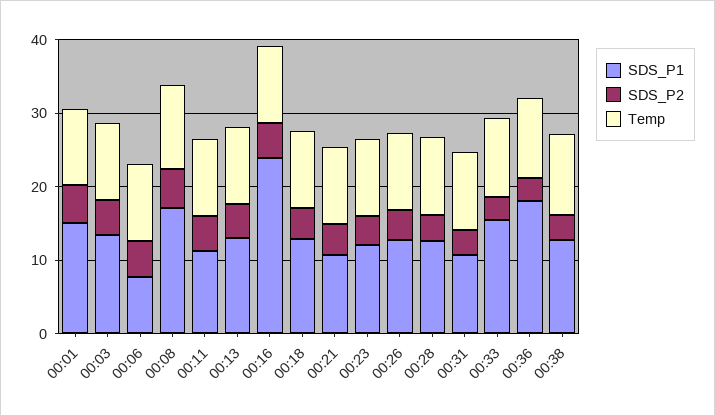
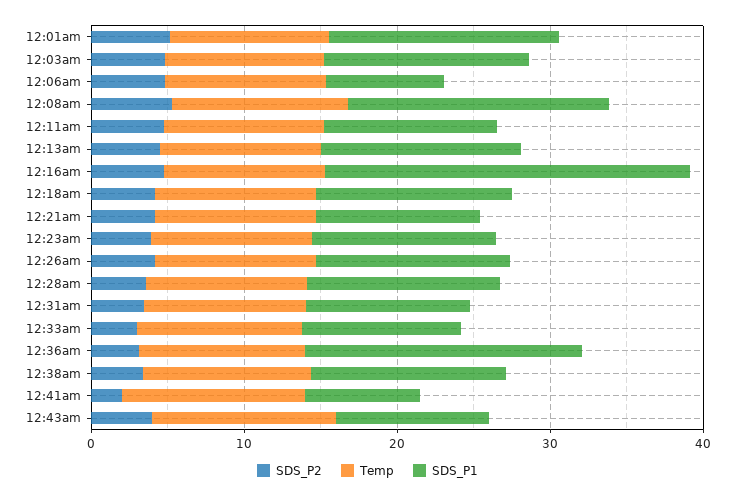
SDS_P1, 00:33: 16 -> 10
SDS_P2, 12:41am: none -> 2
Temp, 12:41am: none -> 12
SDS_P1, 12:41am: none -> 8
SDS_P2, 12:43am: none -> 4
Temp, 12:43am: none -> 12
SDS_P1, 12:43am: none -> 10

